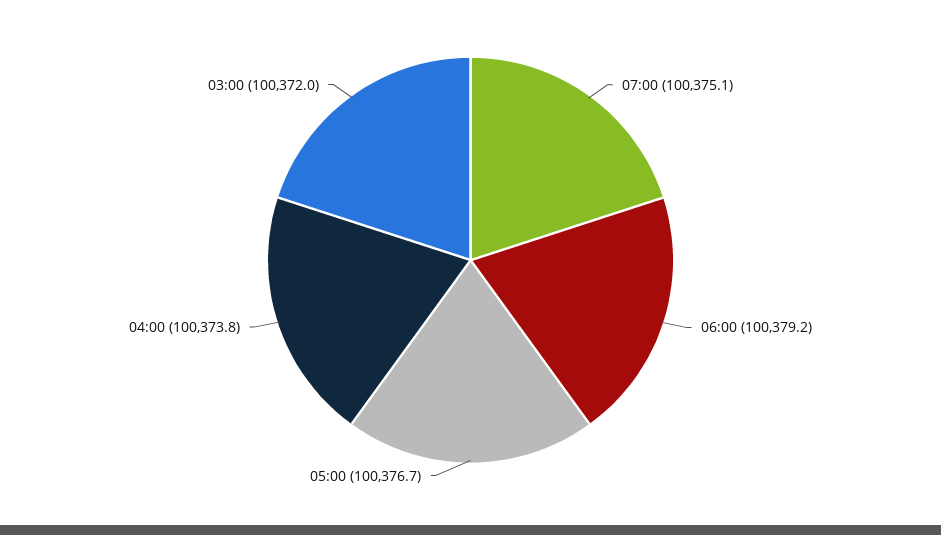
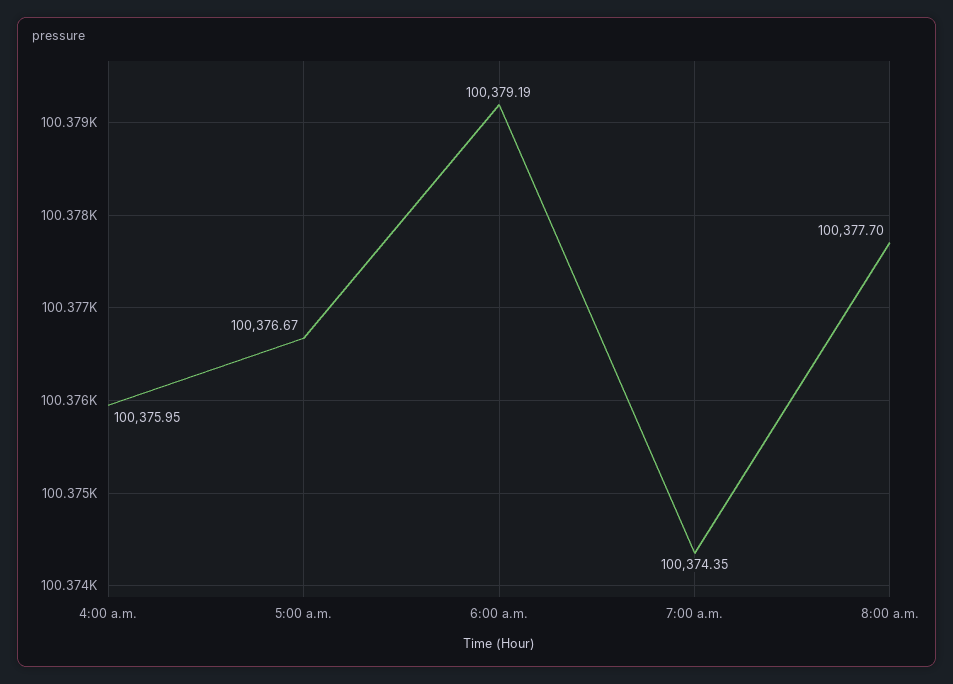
07:00: 100375.1 -> 100374.35
04:00: 100373.8 -> 100375.95
03:00: 100372 -> none
8:00 a.m.: none -> 100377.7

